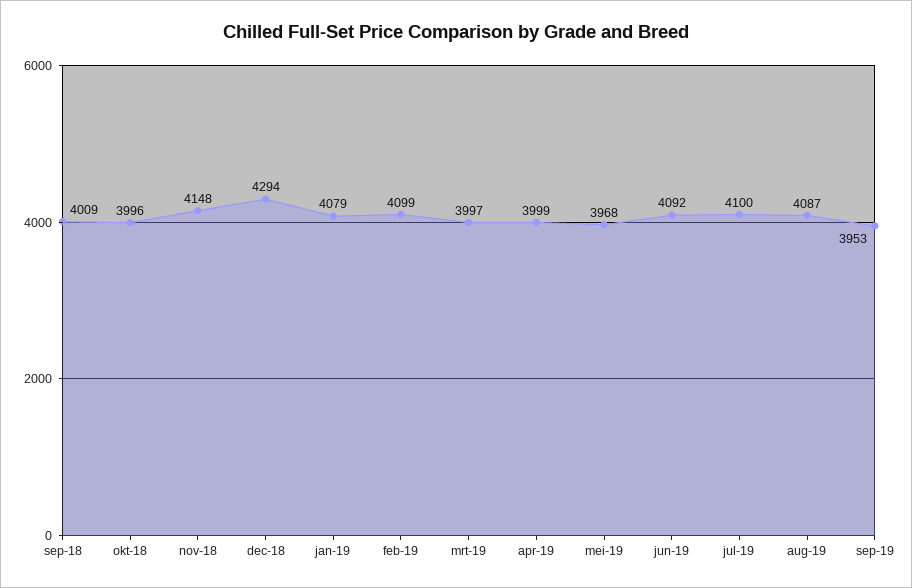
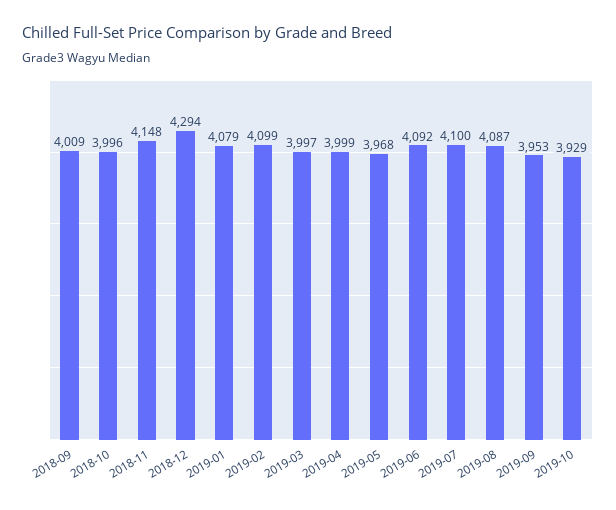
2019-10: none -> 3929

